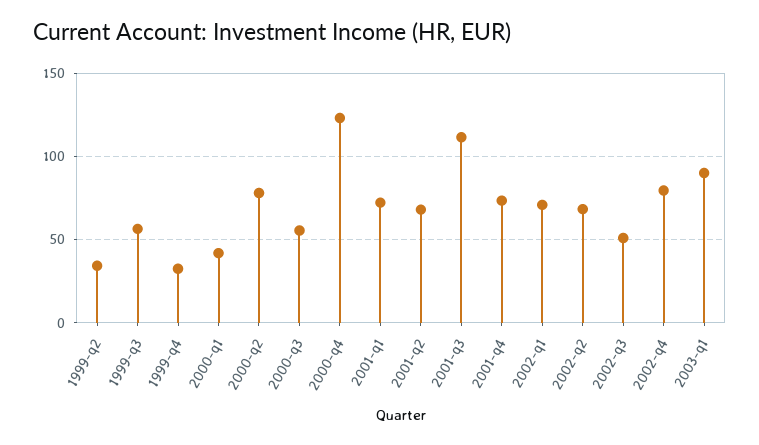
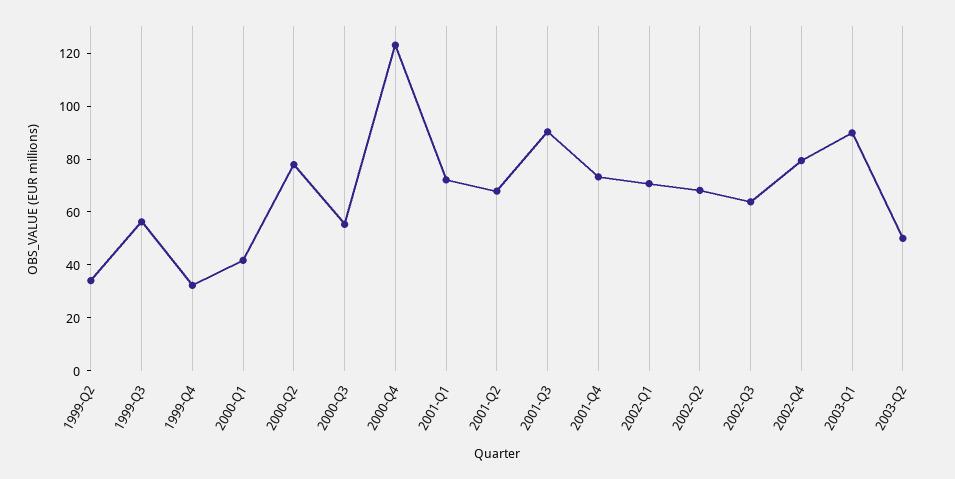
2001-q3: 110 -> 90
2002-q3: 50 -> 65
2003-Q2: none -> 50

